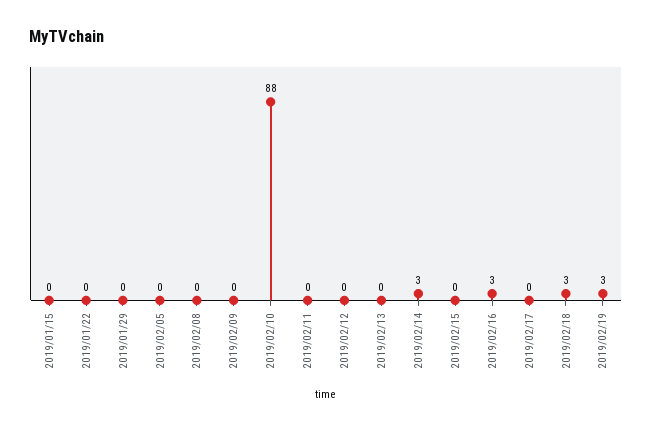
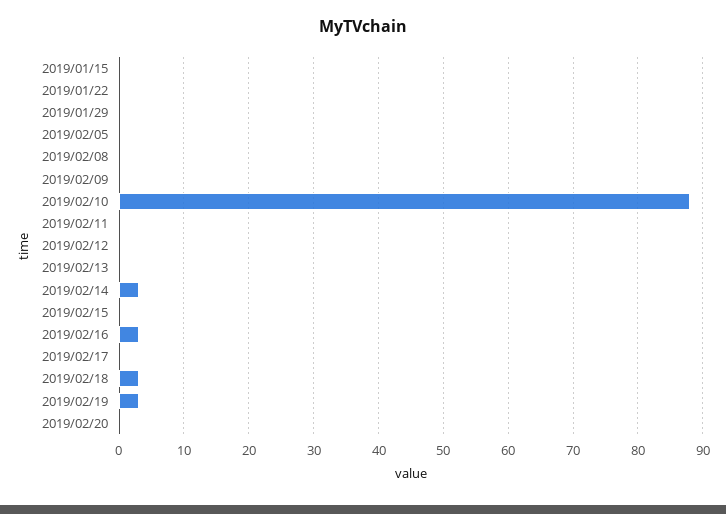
2019/02/20: none -> 0

